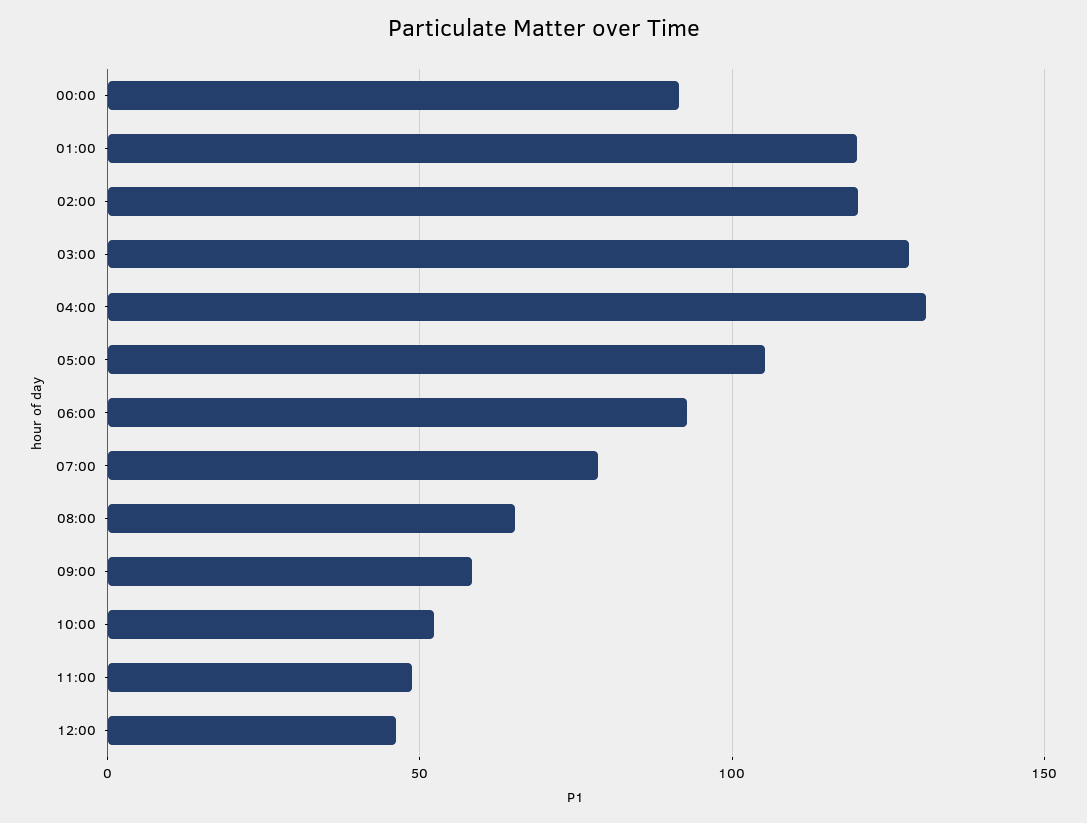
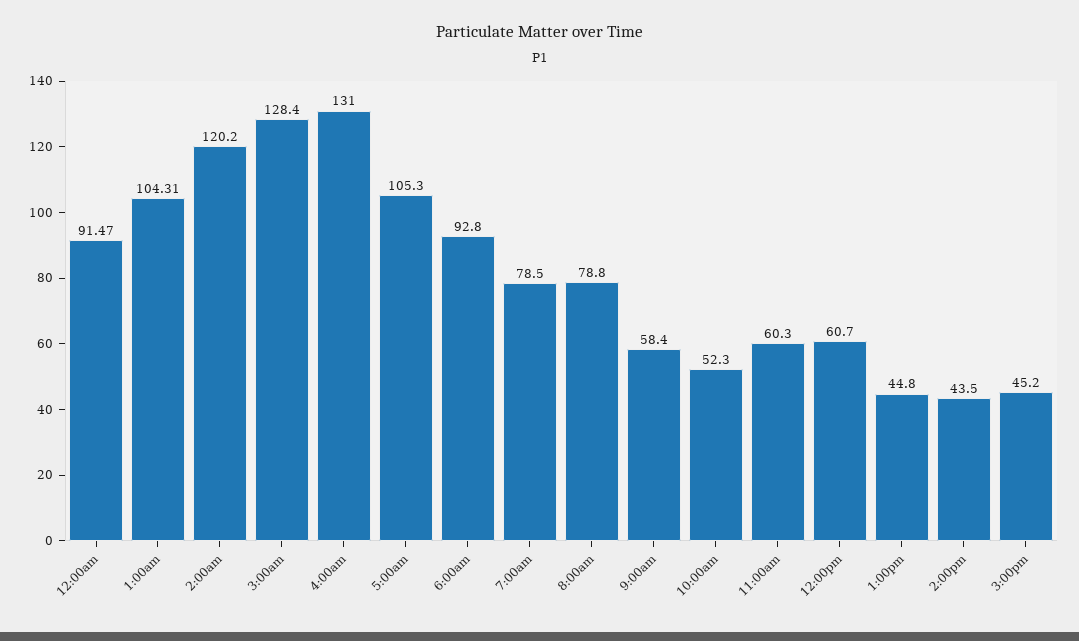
01:00: 120 -> 104.31
08:00: 65 -> 78.8
11:00: 50 -> 60.3
12:00: 45 -> 60.7
1:00pm: none -> 44.8
2:00pm: none -> 43.5
3:00pm: none -> 45.2

